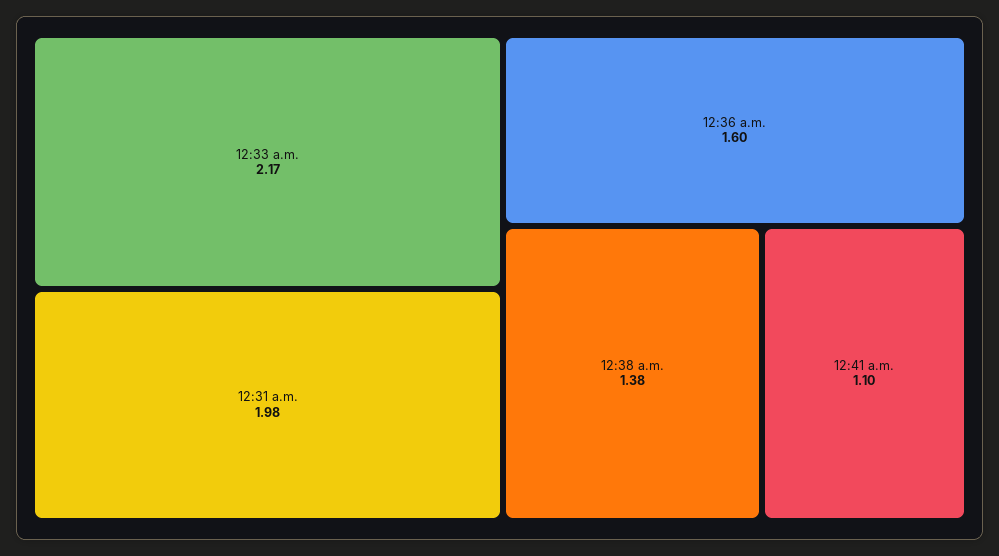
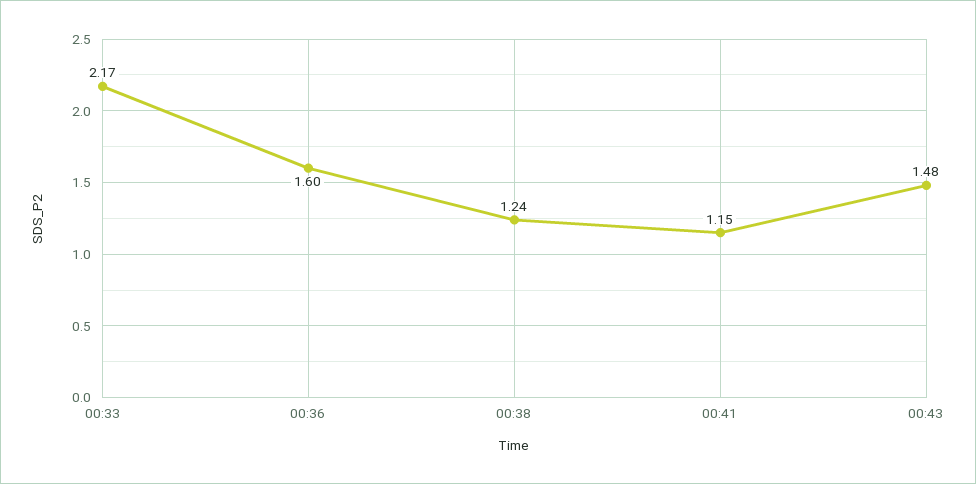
12:31 a.m.: 1.98 -> none
12:38 a.m.: 1.38 -> 1.24
12:41 a.m.: 1.1 -> 1.15
00:43: none -> 1.48

